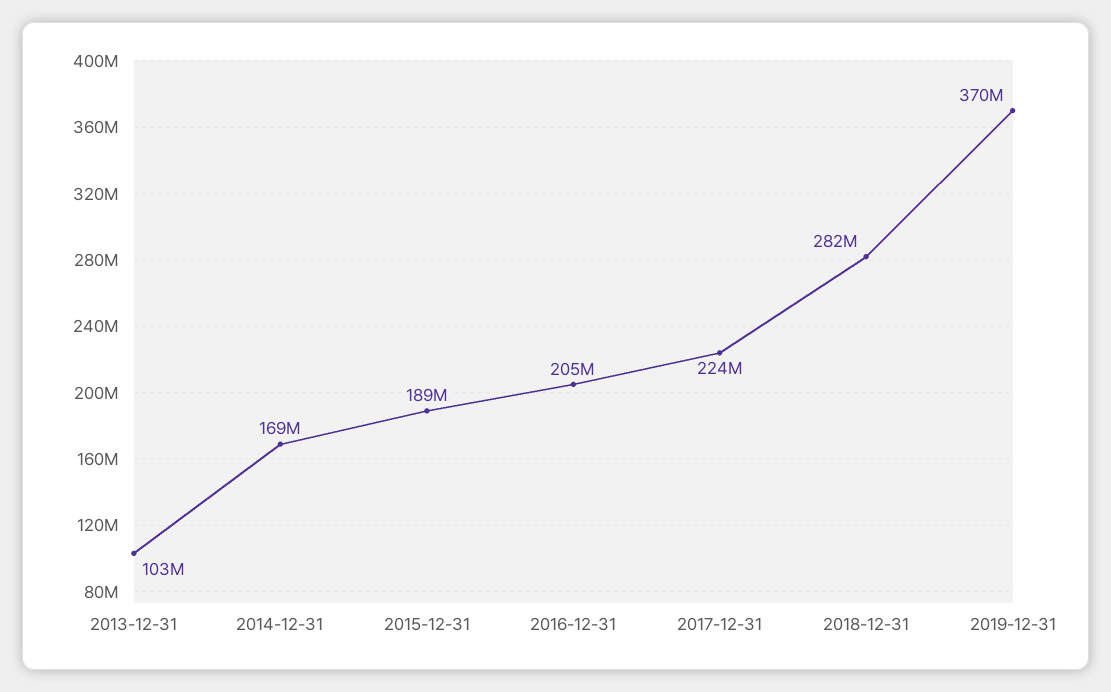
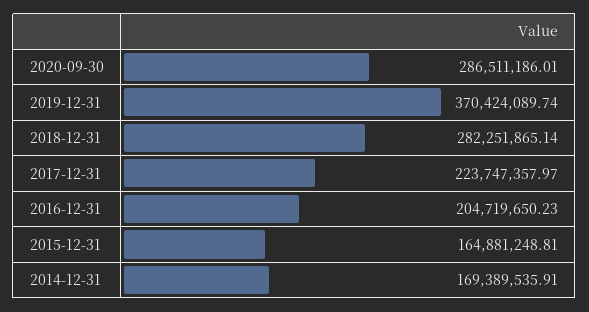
2013-12-31: 103000000 -> none
2015-12-31: 189000000 -> 164881248.81
2020-09-30: none -> 286511186.01

